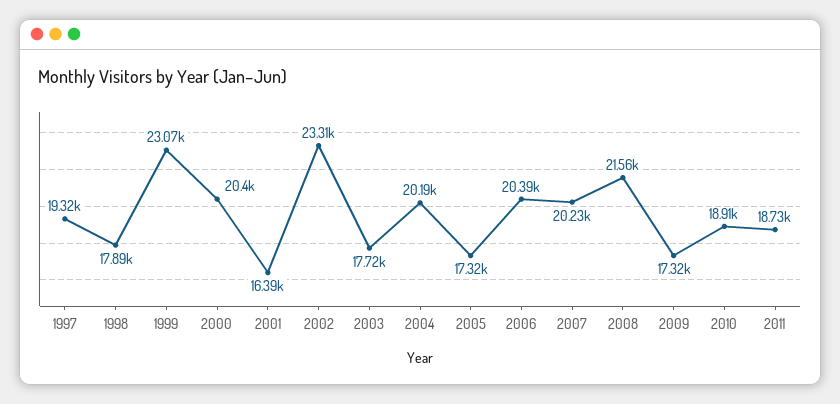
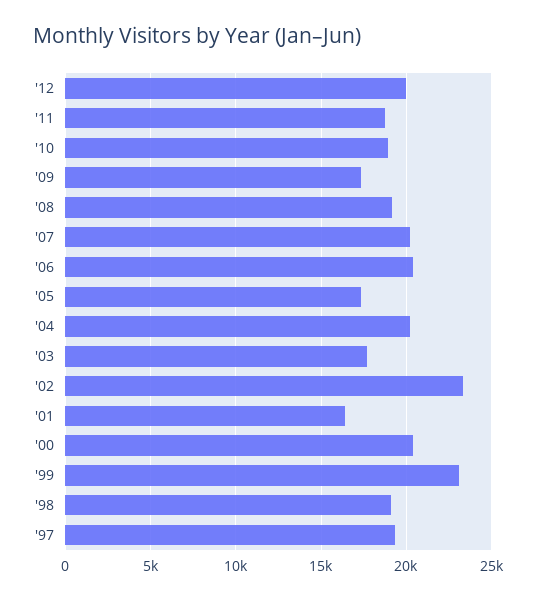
1998: 17890 -> 19000
2008: 21560 -> 19000
'12: none -> 20000

